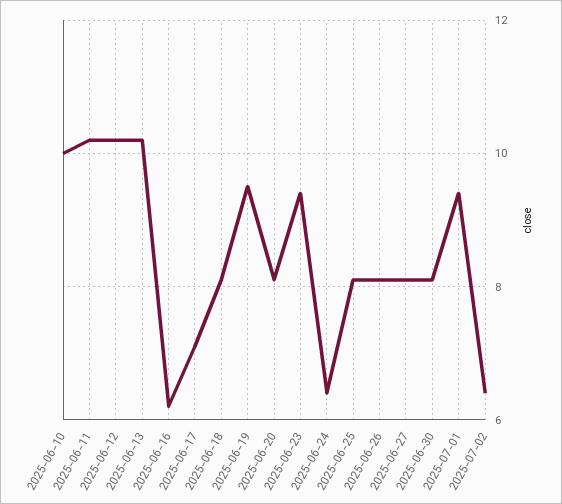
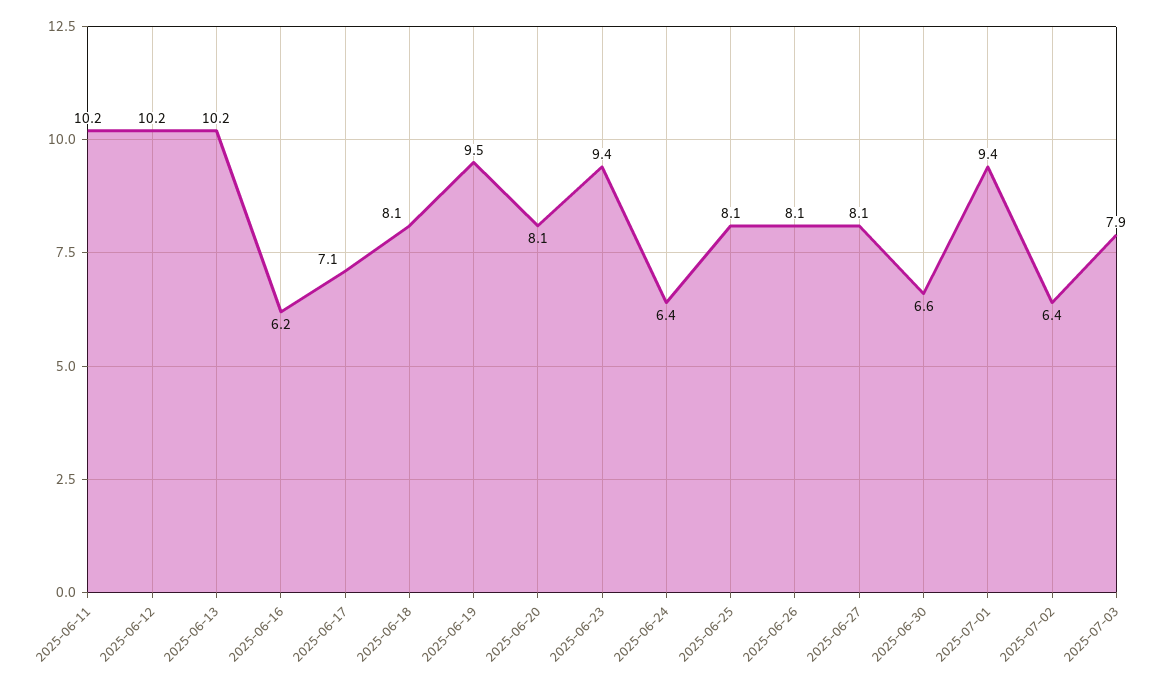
2025-06-10: 10 -> none
2025-06-30: 8 -> 6.6
2025-07-03: none -> 7.9

